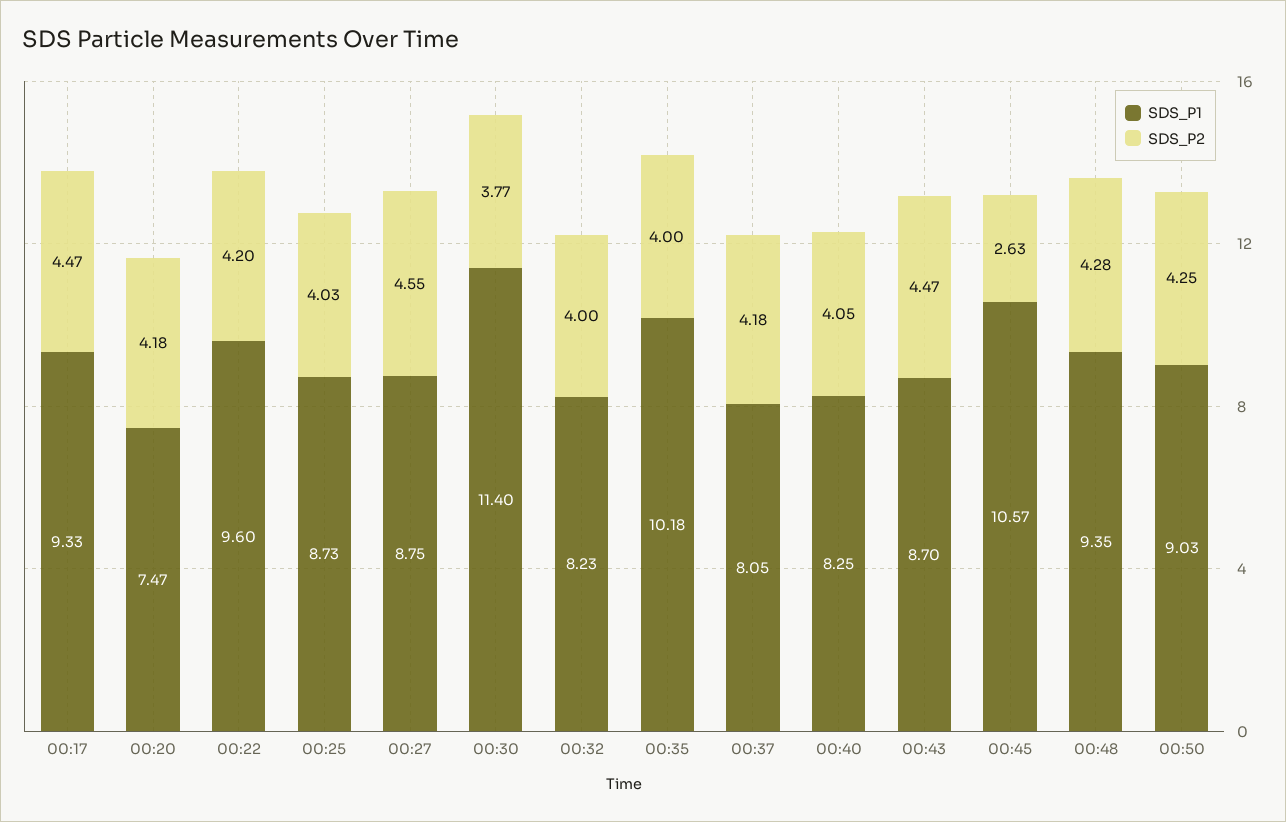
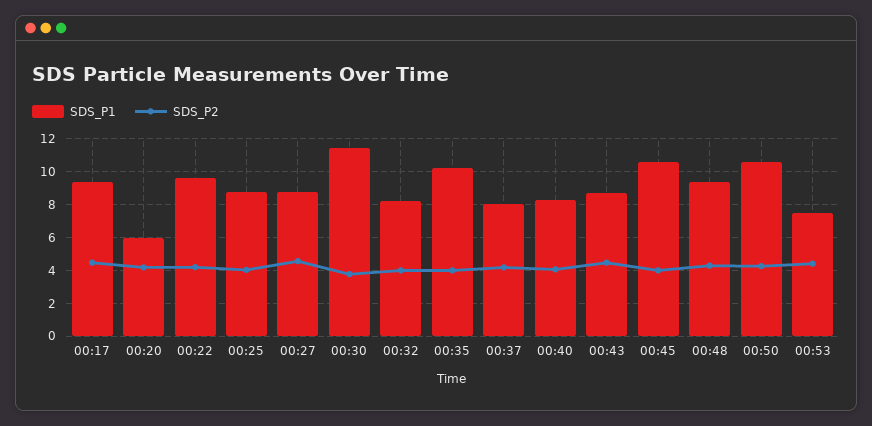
SDS_P1, 00:20: 7.47 -> 6
SDS_P2, 00:45: 2.63 -> 4
SDS_P1, 00:50: 9.03 -> 10.5
SDS_P1, 00:53: none -> 7.5
SDS_P2, 00:53: none -> 4.5

